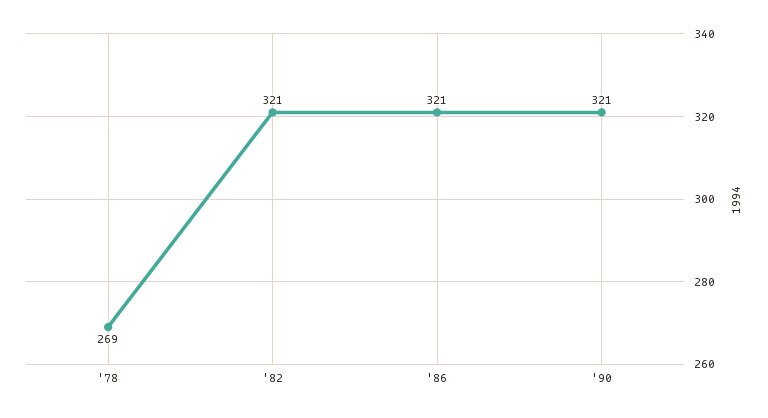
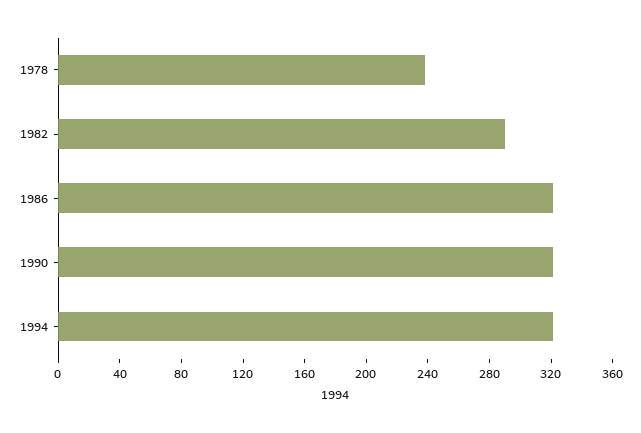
'78: 269 -> 240
'82: 321 -> 290
1994: none -> 320

